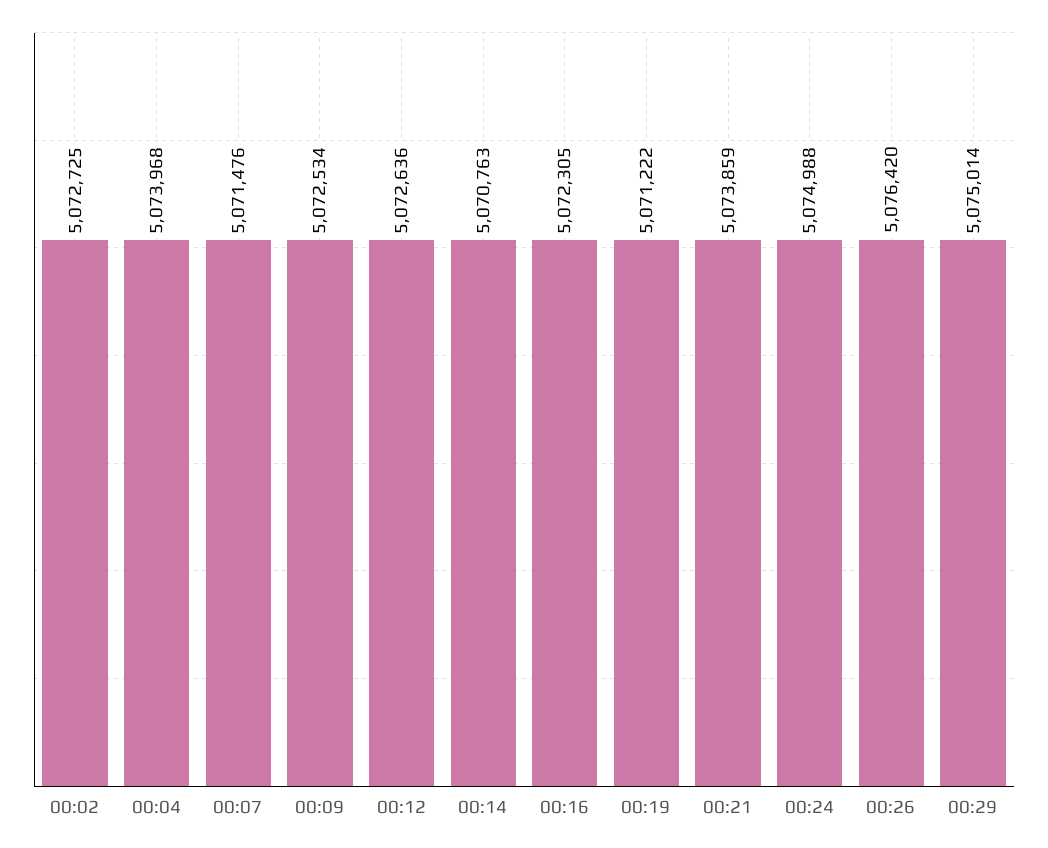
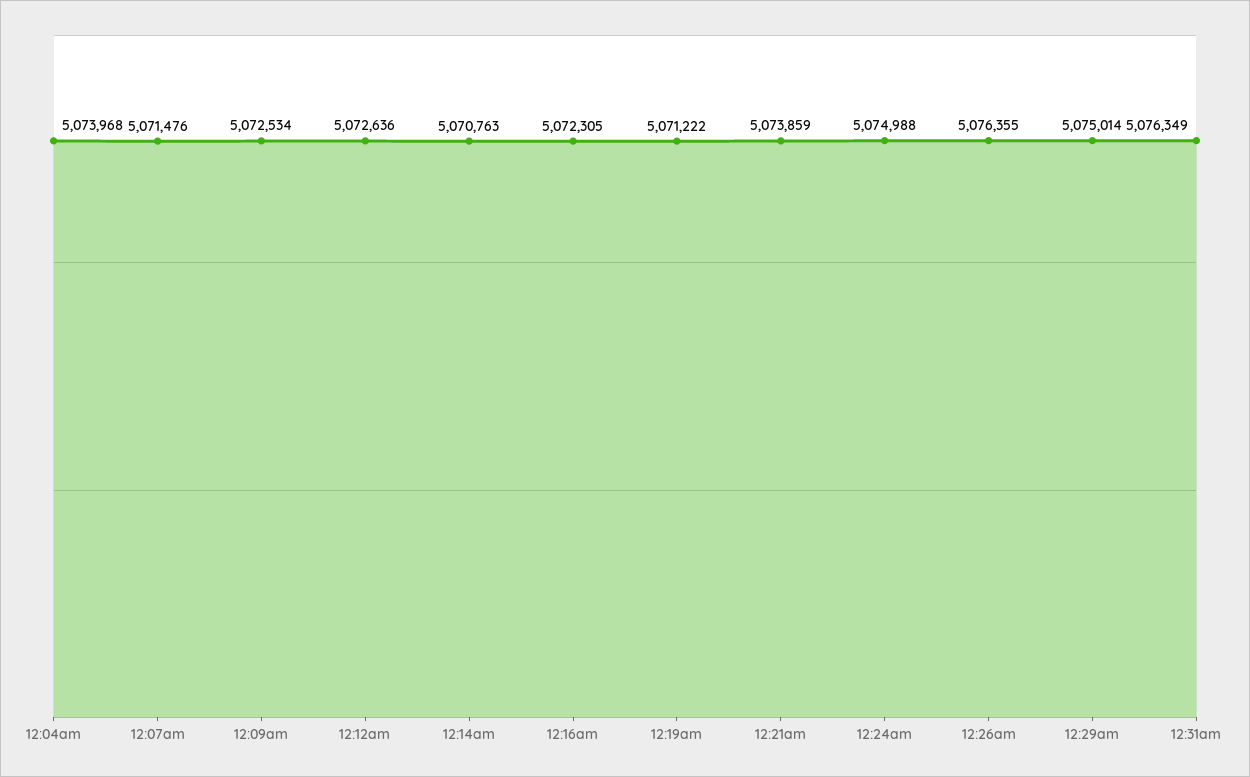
00:02: 5072725 -> none
00:26: 5076420 -> 5076355
12:31am: none -> 5076349

